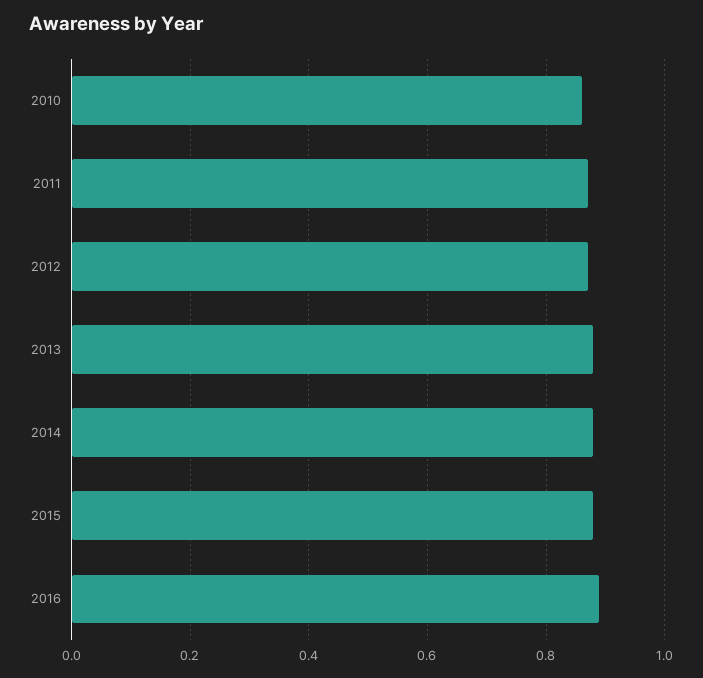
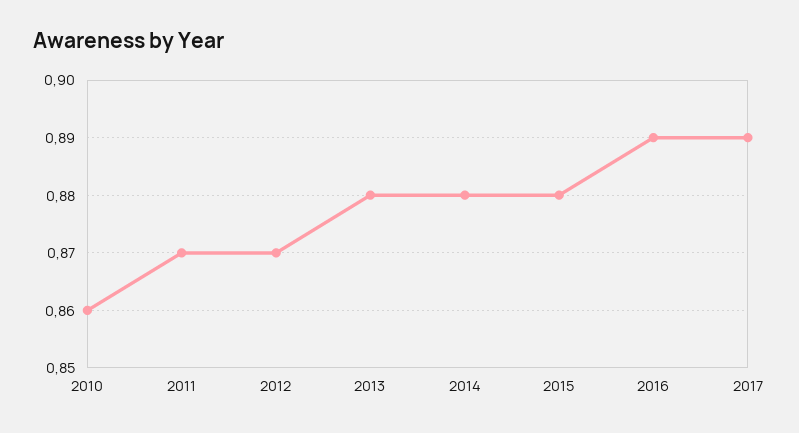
2017: none -> 0.89

